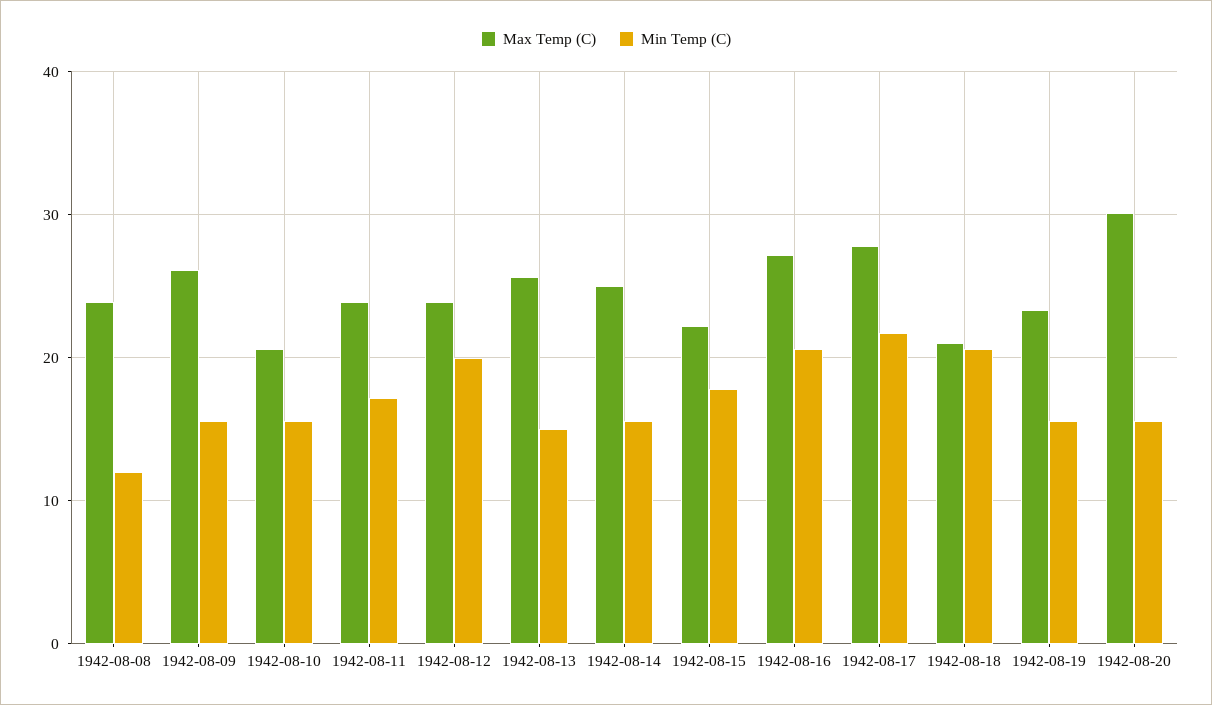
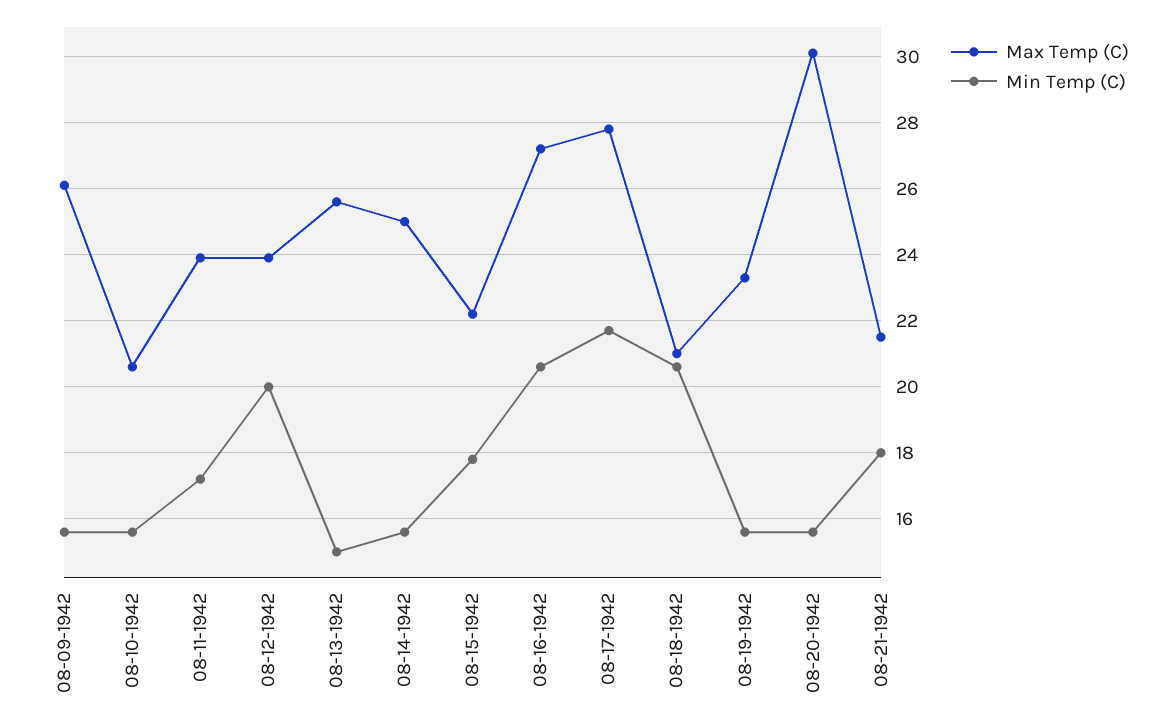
Max Temp (C), 1942-08-08: 24 -> none
Min Temp (C), 1942-08-08: 12 -> none
Max Temp (C), 08-21-1942: none -> 21.5
Min Temp (C), 08-21-1942: none -> 18

